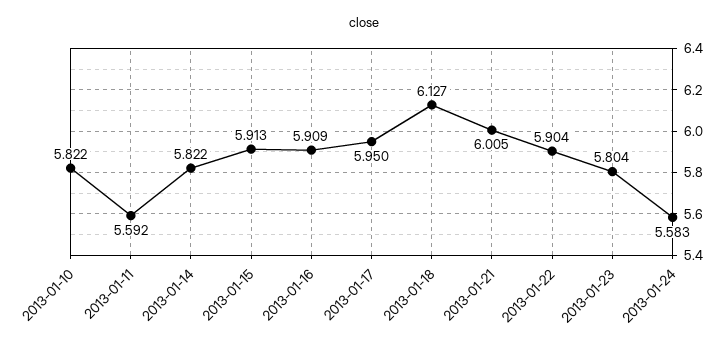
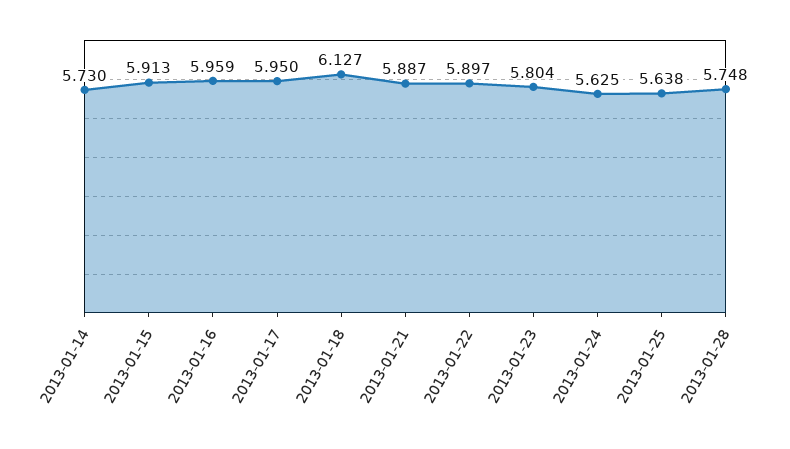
2013-01-10: 5.822 -> none
2013-01-11: 5.592 -> none
2013-01-14: 5.822 -> 5.73
2013-01-16: 5.909 -> 5.959
2013-01-21: 6.005 -> 5.887
2013-01-22: 5.904 -> 5.897
2013-01-24: 5.583 -> 5.625
2013-01-25: none -> 5.638
2013-01-28: none -> 5.748

